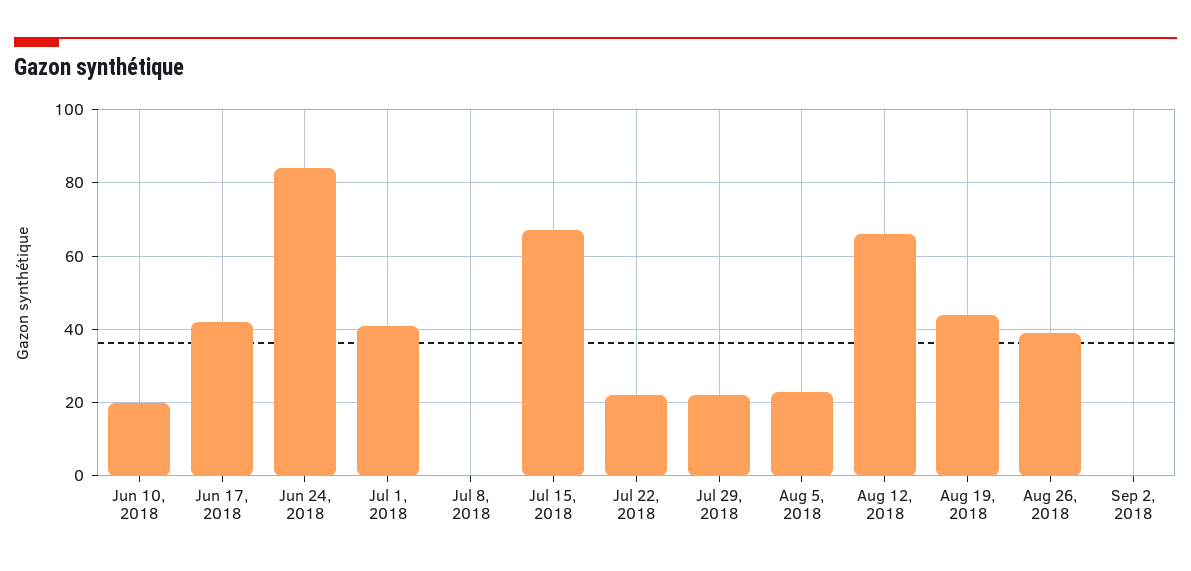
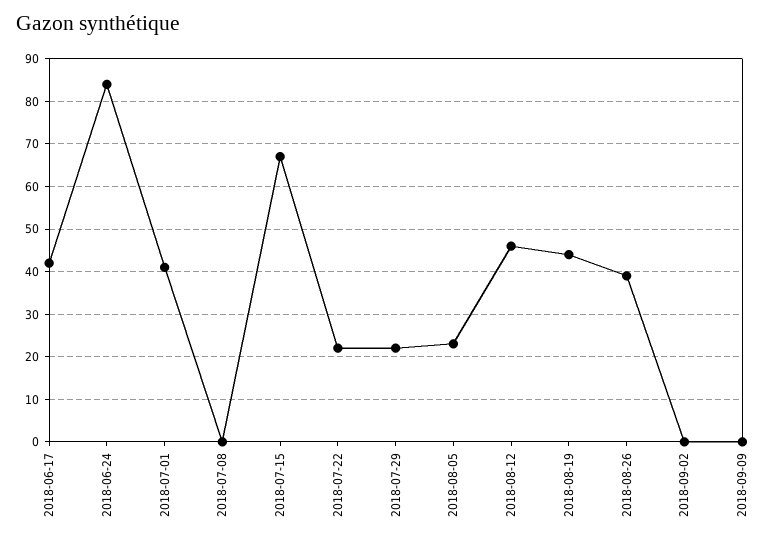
Jun 10, 2018: 20 -> none
Aug 12, 2018: 65 -> 45
2018-09-09: none -> 0

